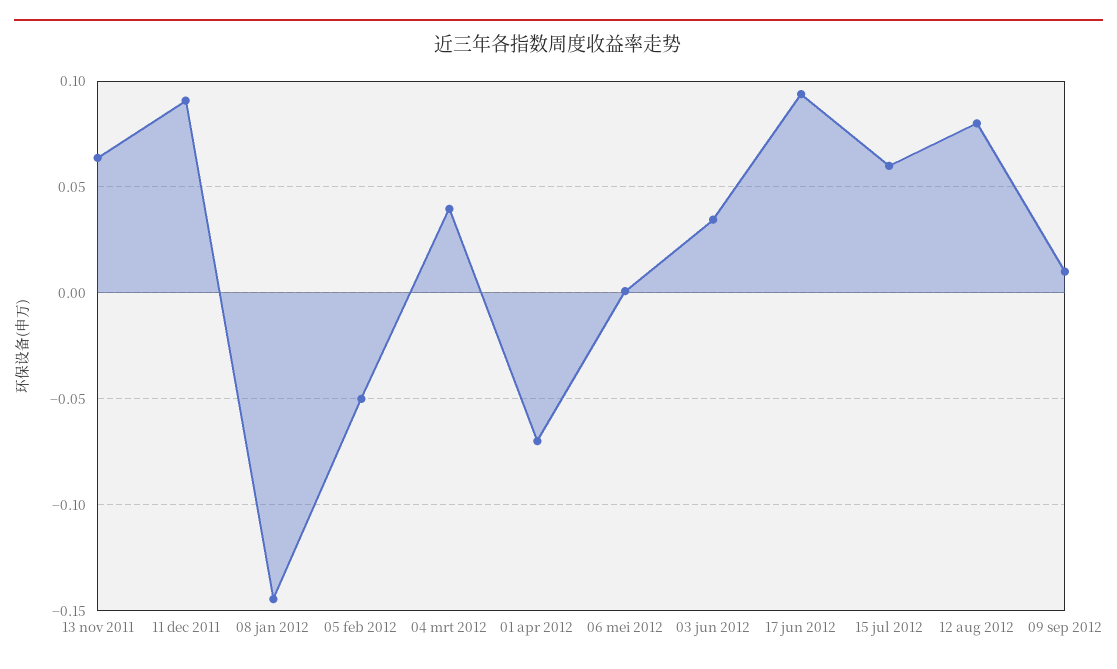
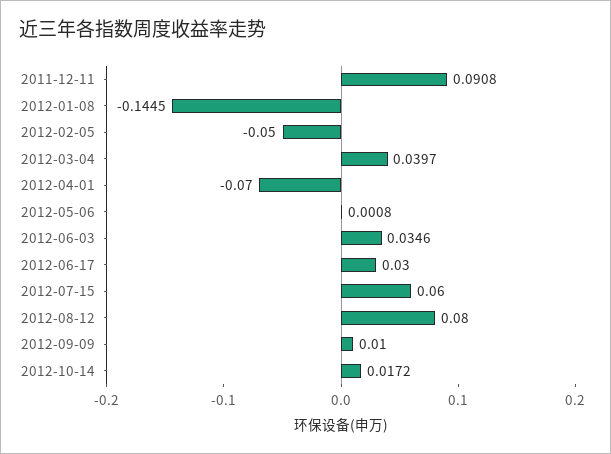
13 nov 2011: 0.065 -> none
17 jun 2012: 0.095 -> 0.03
2012-10-14: none -> 0.0172

